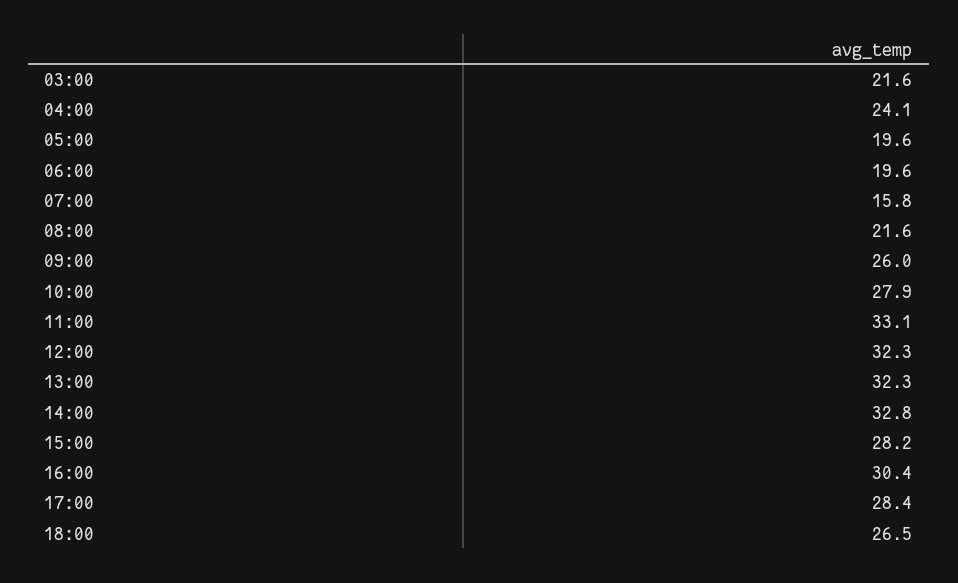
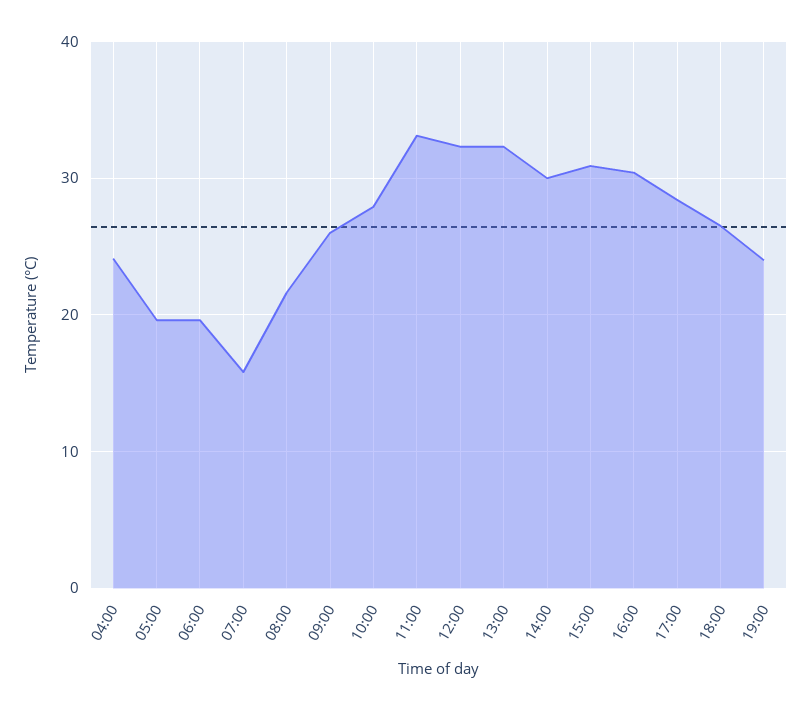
03:00: 21.6 -> none
14:00: 32.8 -> 30
15:00: 28.2 -> 31
19:00: none -> 24

